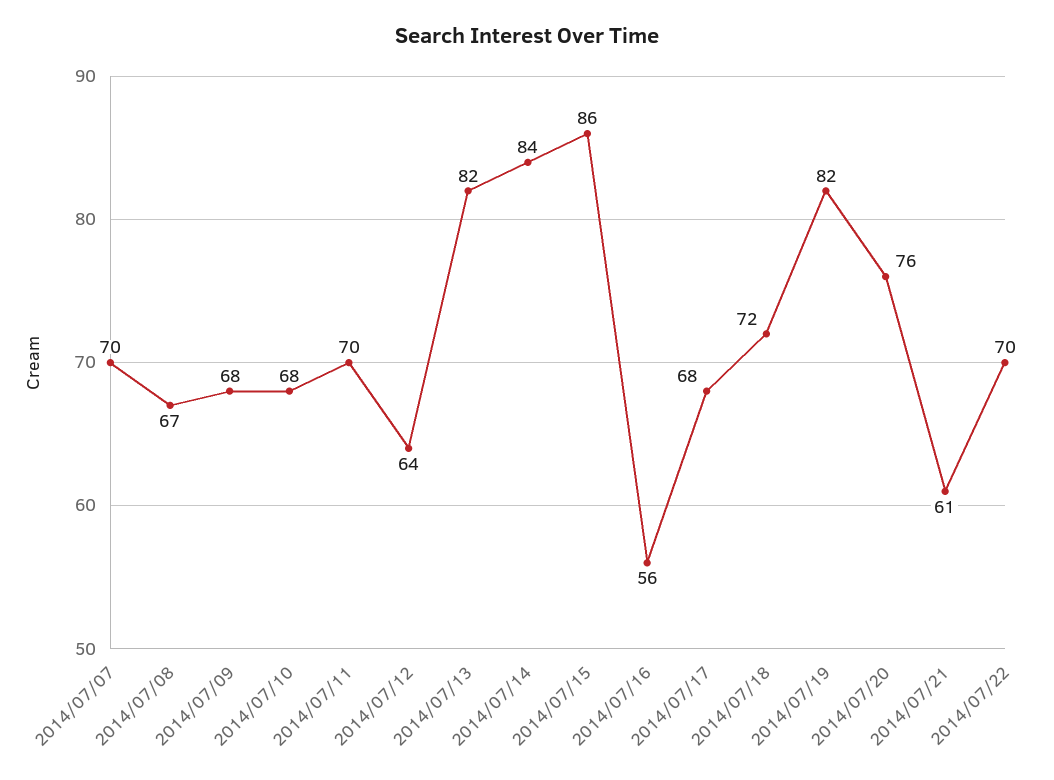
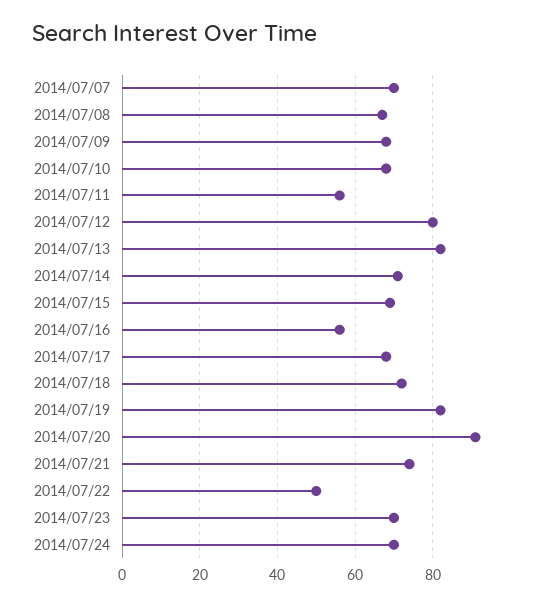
2014/07/11: 70 -> 55
2014/07/12: 64 -> 80
2014/07/14: 84 -> 70
2014/07/15: 86 -> 70
2014/07/20: 76 -> 90
2014/07/21: 61 -> 75
2014/07/22: 70 -> 50
2014/07/23: none -> 70
2014/07/24: none -> 70

